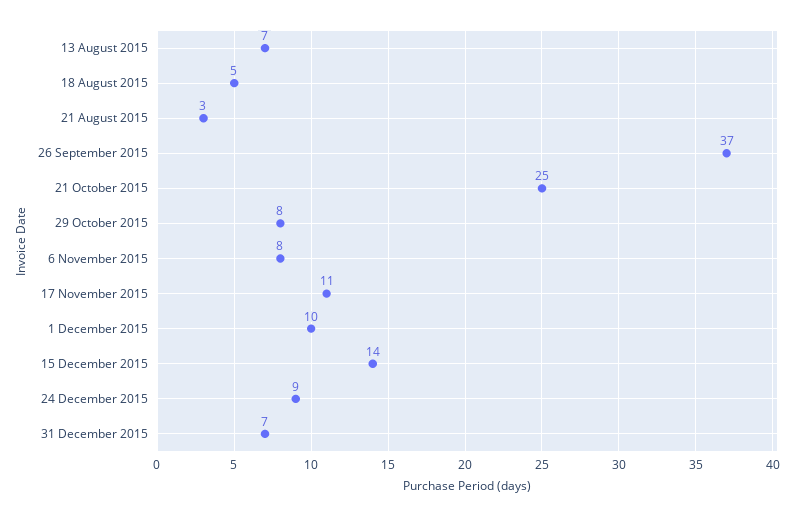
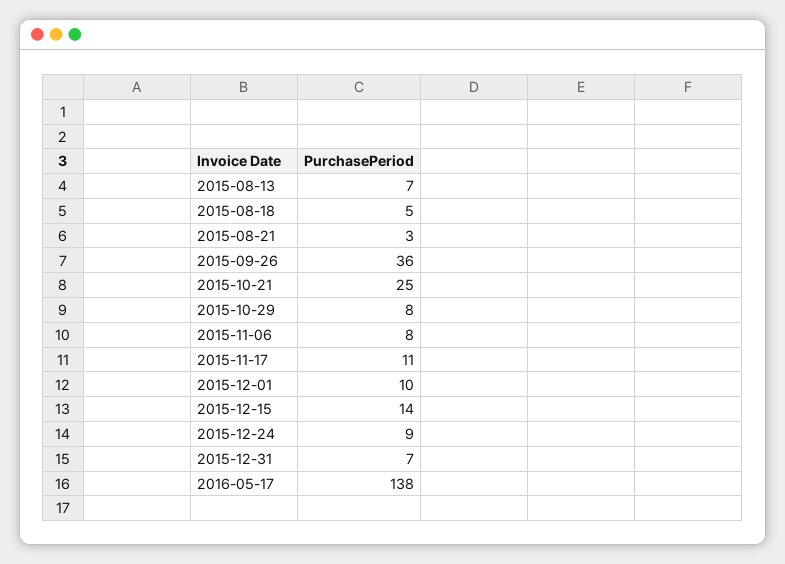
26 September 2015: 37 -> 36
2016-05-17: none -> 138

